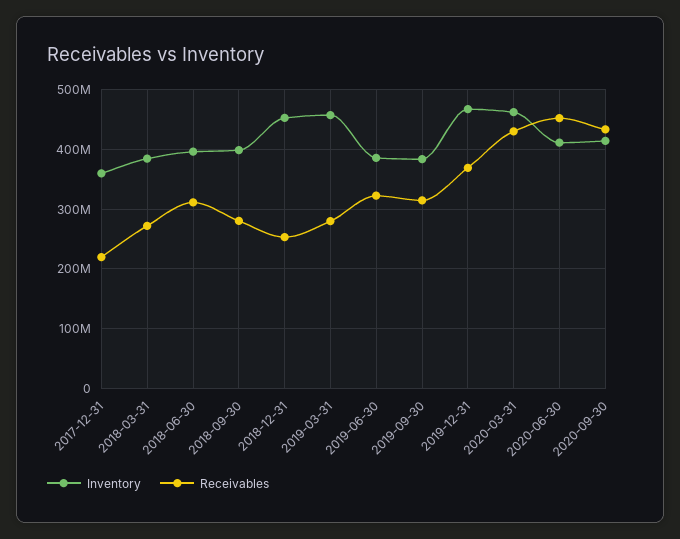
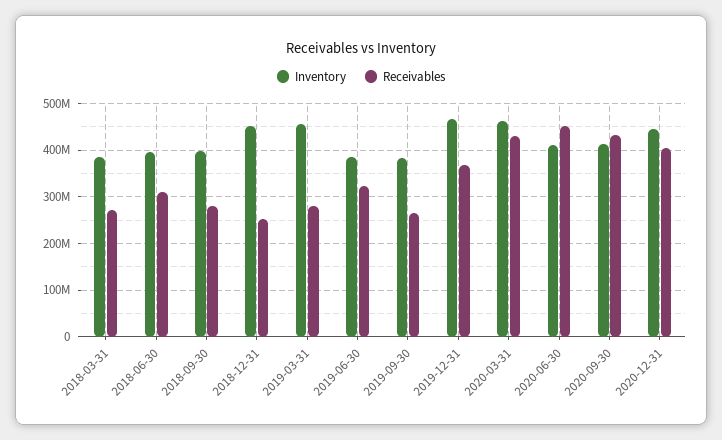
Inventory, 2017-12-31: 360000000 -> none
Receivables, 2017-12-31: 220000000 -> none
Receivables, 2019-09-30: 320000000 -> 260000000
Inventory, 2020-12-31: none -> 440000000
Receivables, 2020-12-31: none -> 400000000

